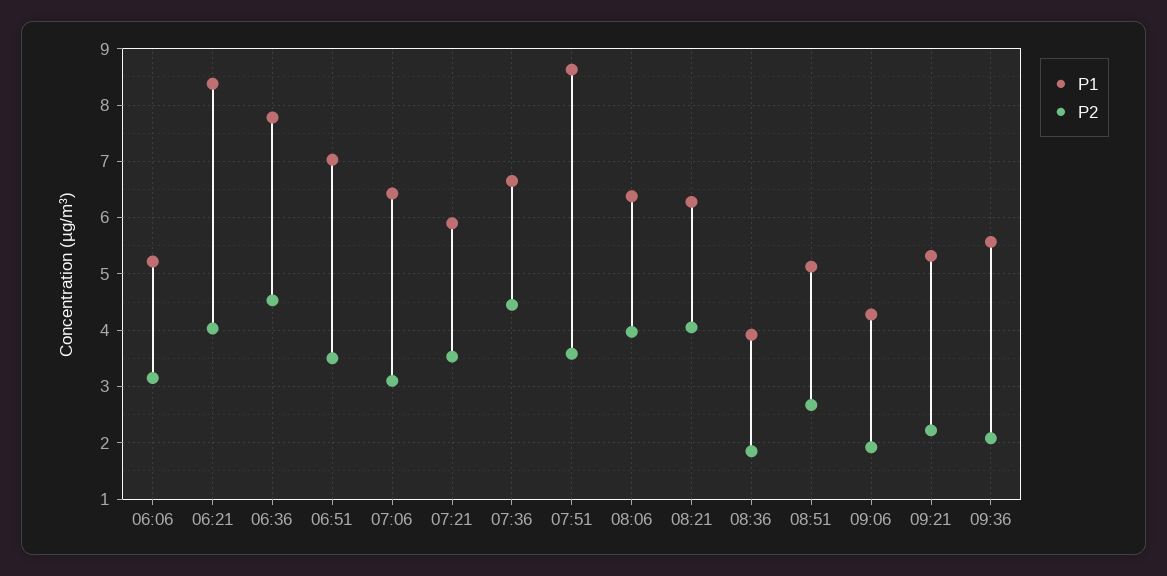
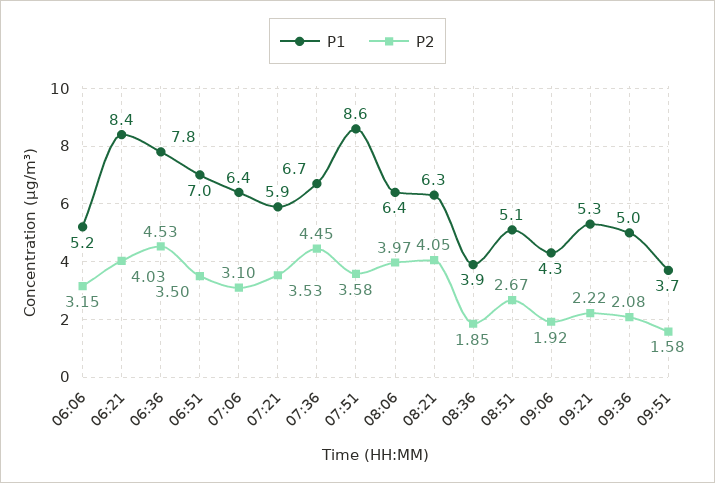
P1, 09:36: 5.6 -> 5
P1, 09:51: none -> 3.7
P2, 09:51: none -> 1.58

